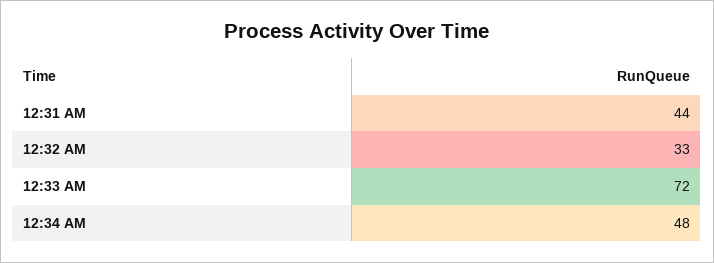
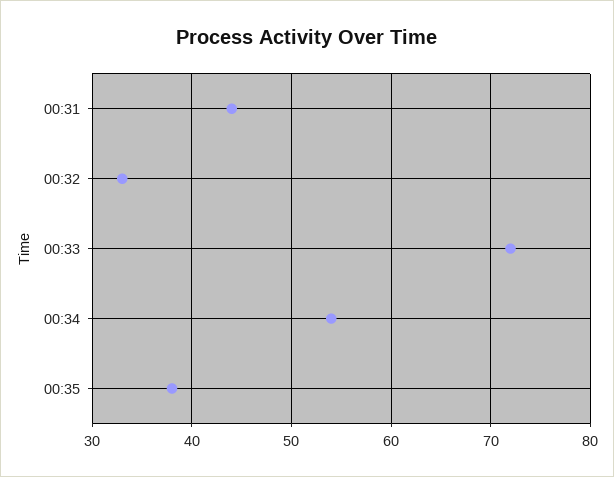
12:34 AM: 48 -> 54
00:35: none -> 38

